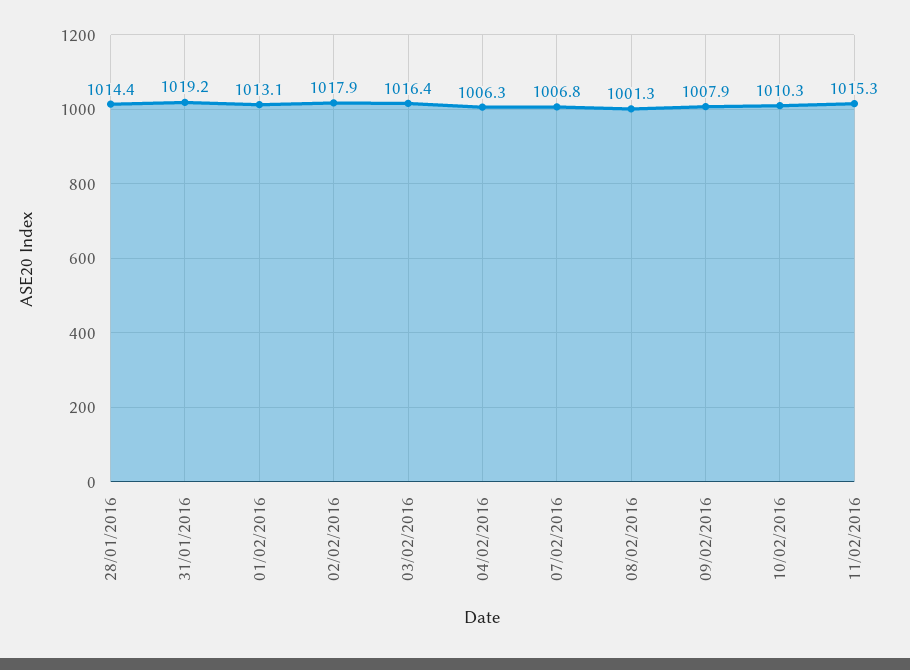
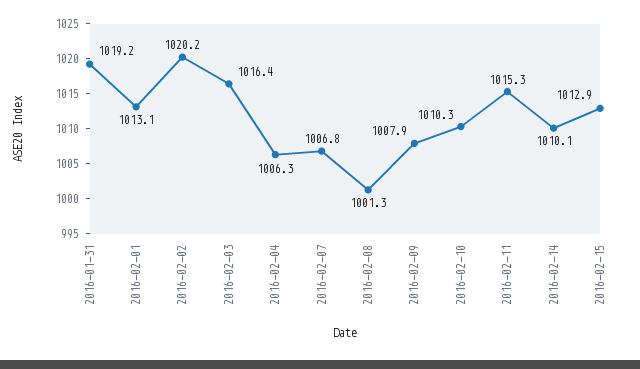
28/01/2016: 1014.4 -> none
02/02/2016: 1017.9 -> 1020.2
2016-02-14: none -> 1010.1
2016-02-15: none -> 1012.9

